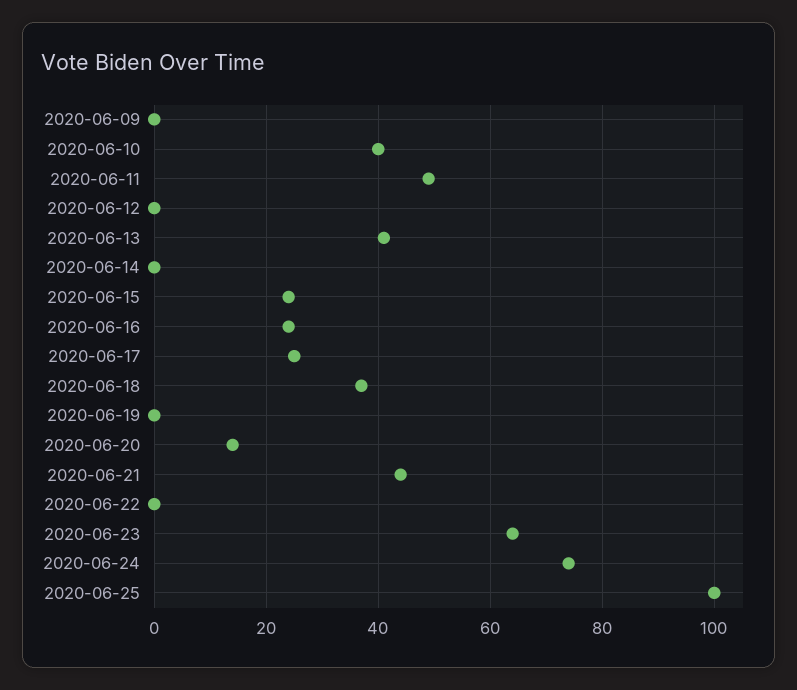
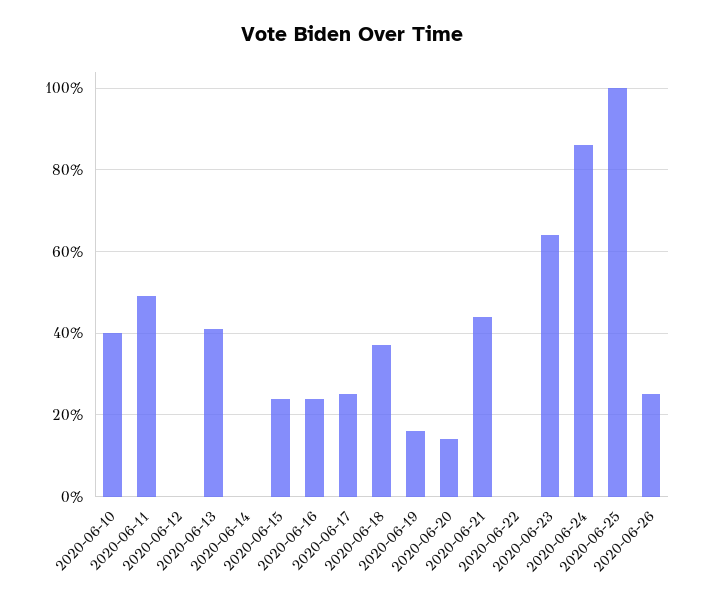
2020-06-09: 0 -> none
2020-06-19: 0 -> 15
2020-06-24: 75 -> 85
2020-06-26: none -> 25

